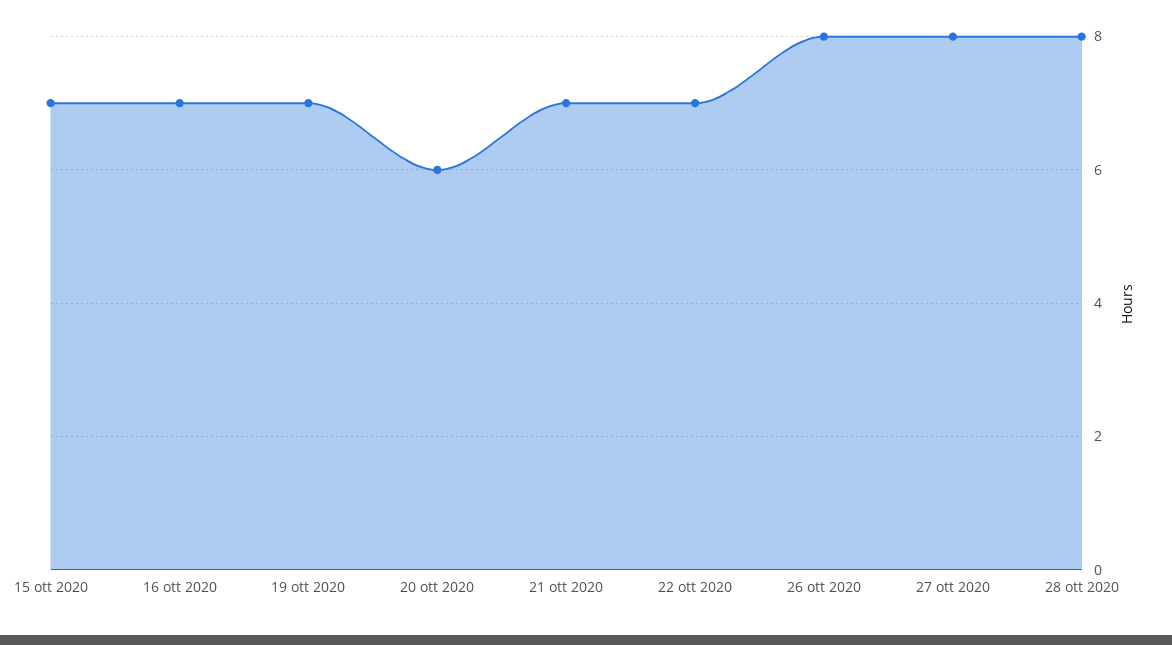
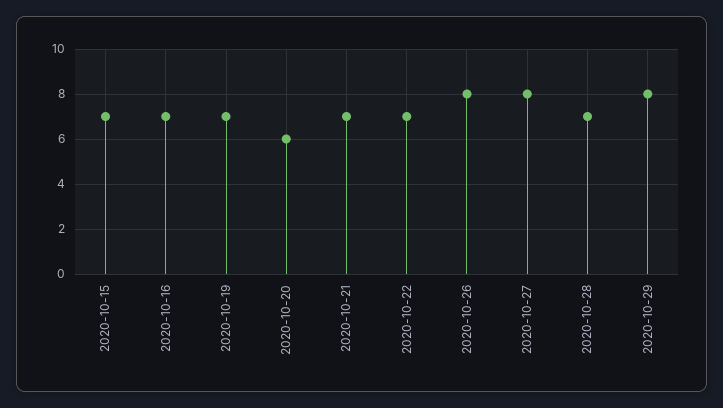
28 ott 2020: 8 -> 7
2020-10-29: none -> 8

